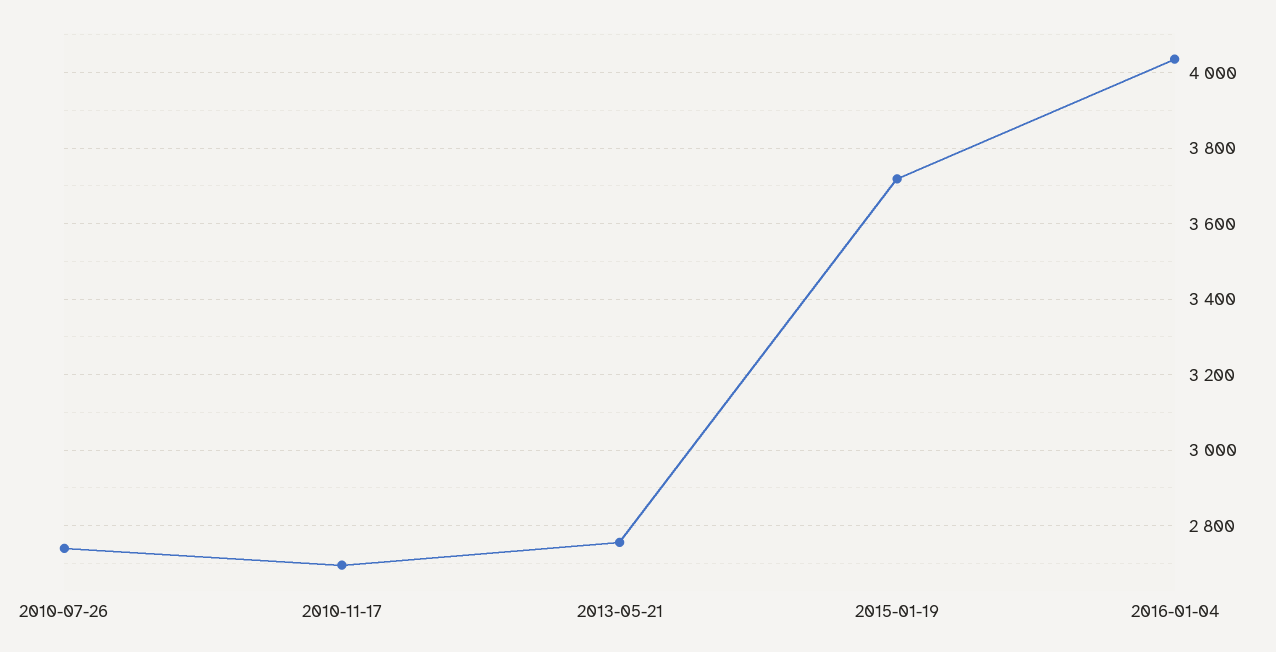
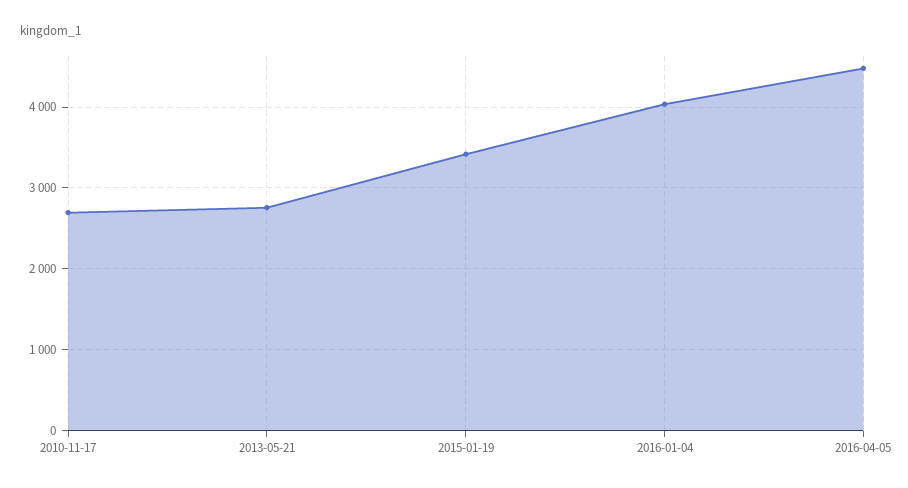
2010-07-26: 2740 -> none
2015-01-19: 3720 -> 3400
2016-04-05: none -> 4500

